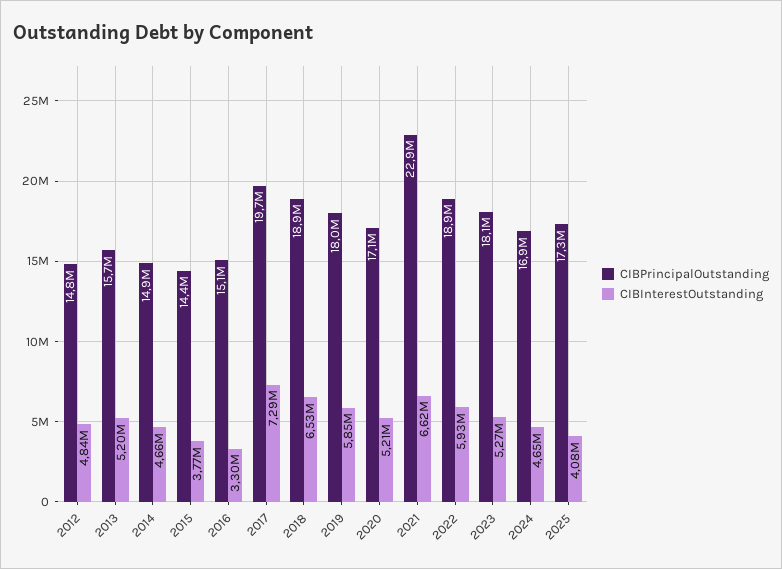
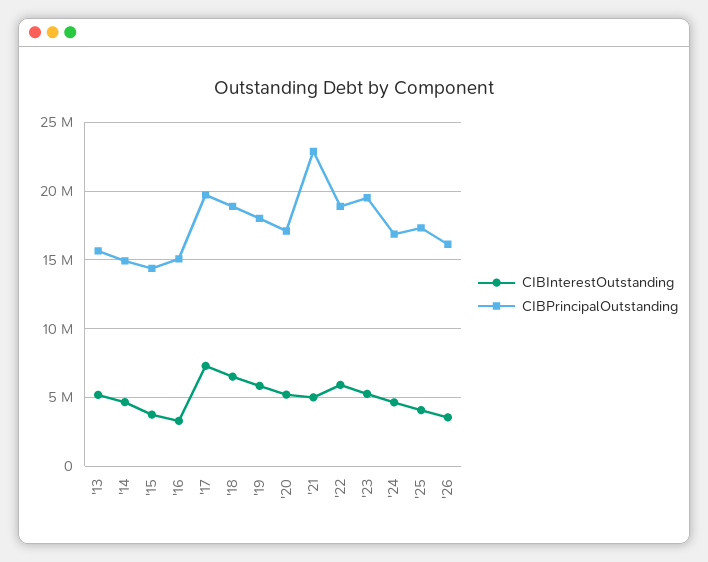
CIBPrincipalOutstanding, 2012: 14800000 -> none
CIBInterestOutstanding, 2012: 4840000 -> none
CIBInterestOutstanding, 2021: 6620000 -> 5000000
CIBPrincipalOutstanding, 2023: 18100000 -> 19500000
CIBInterestOutstanding, '26: none -> 3500000
CIBPrincipalOutstanding, '26: none -> 16000000

